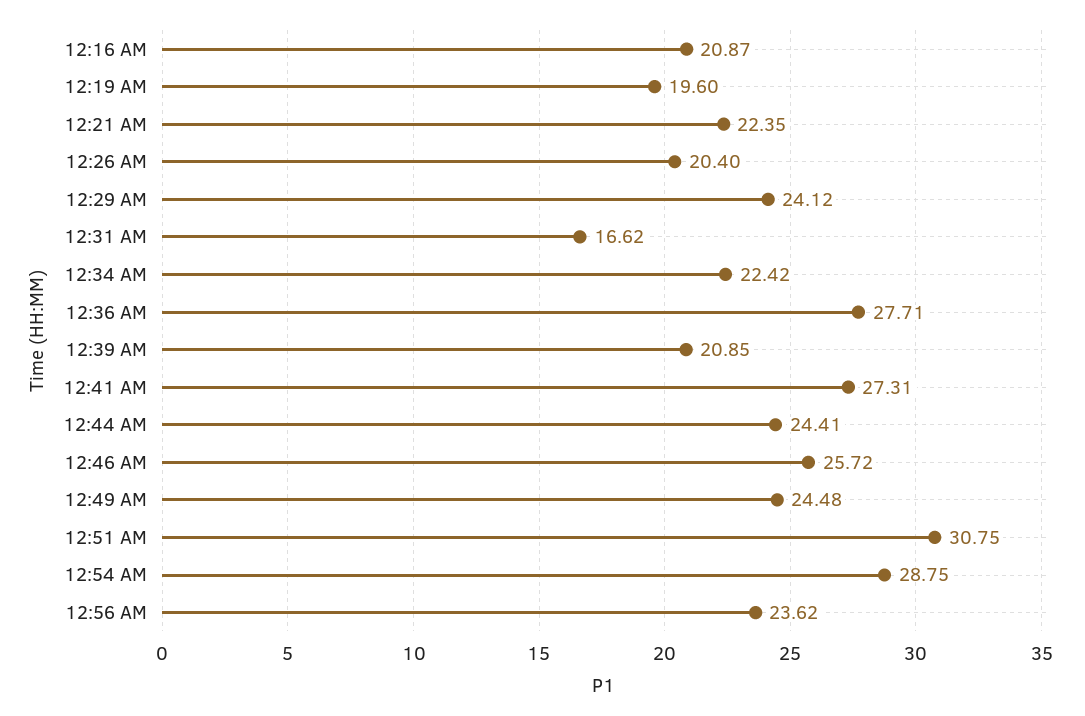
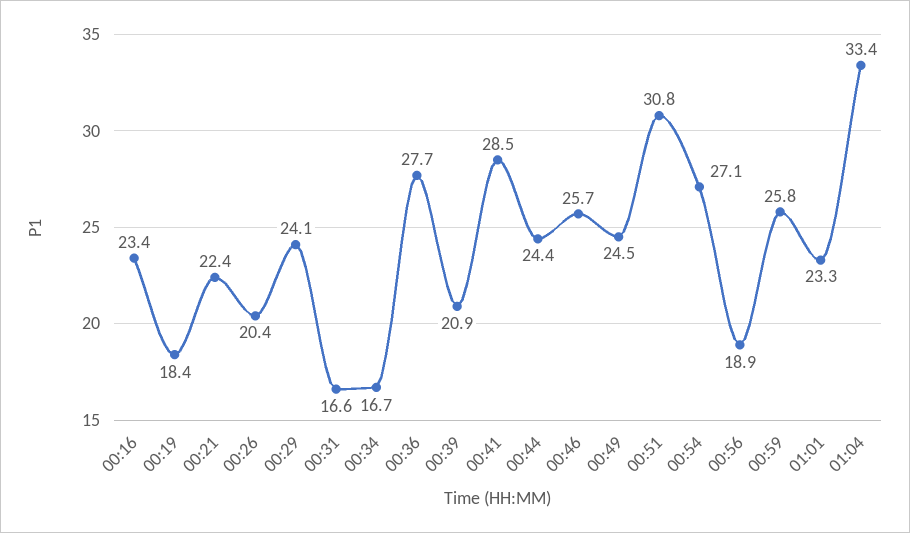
12:16 AM: 20.87 -> 23.4
12:19 AM: 19.6 -> 18.4
12:34 AM: 22.42 -> 16.7
12:41 AM: 27.31 -> 28.5
12:54 AM: 28.75 -> 27.1
12:56 AM: 23.62 -> 18.9
00:59: none -> 25.8
01:01: none -> 23.3
01:04: none -> 33.4

